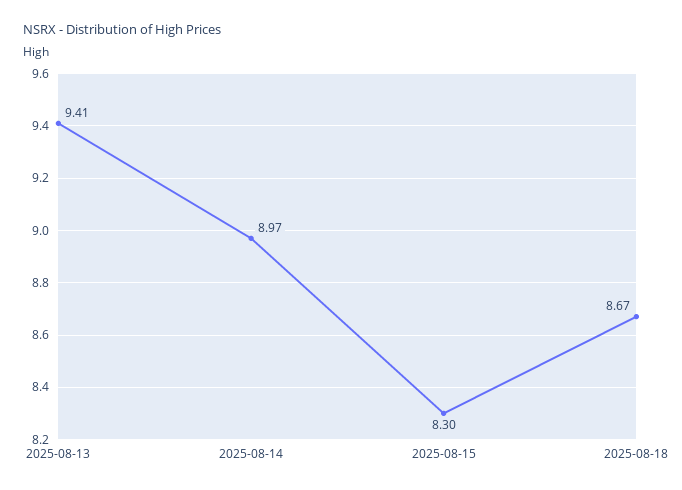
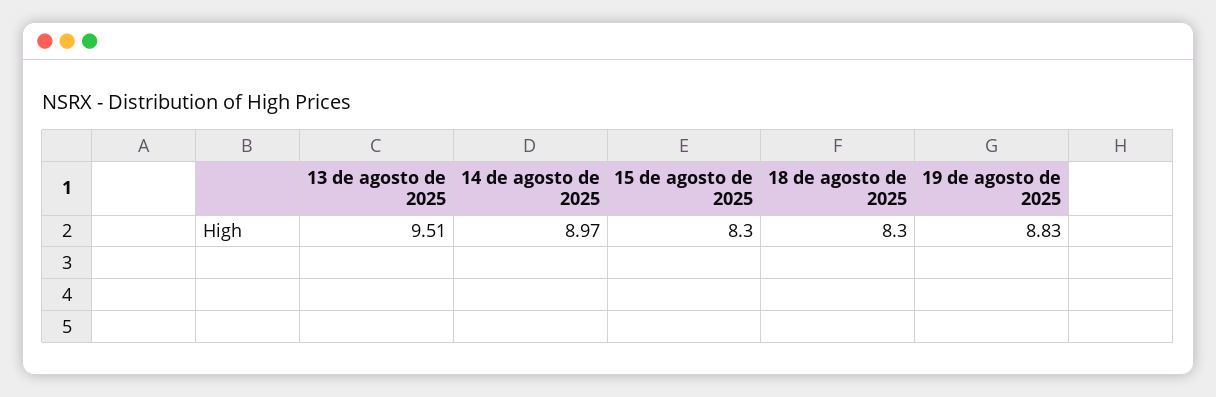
2025-08-13: 9.41 -> 9.51
2025-08-18: 8.67 -> 8.3
19 de agosto de 2025: none -> 8.83

